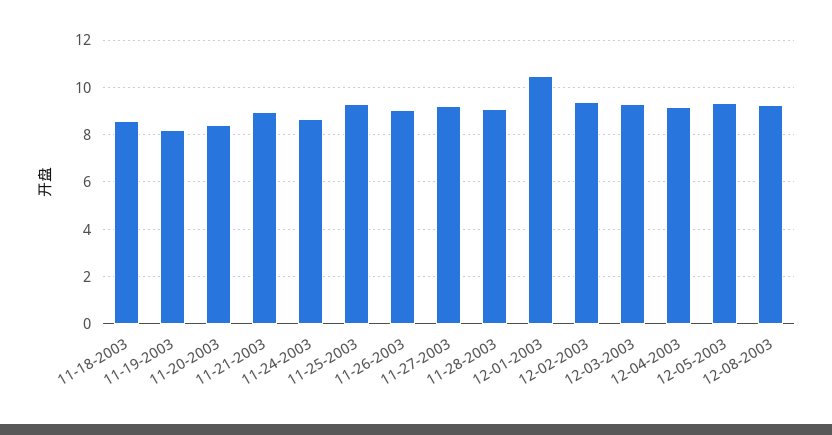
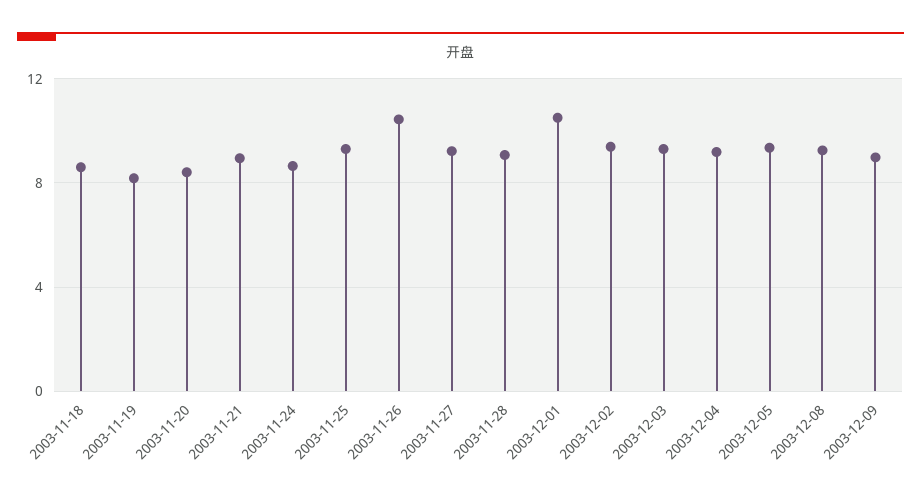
11-26-2003: 9 -> 10.5
2003-12-09: none -> 9

